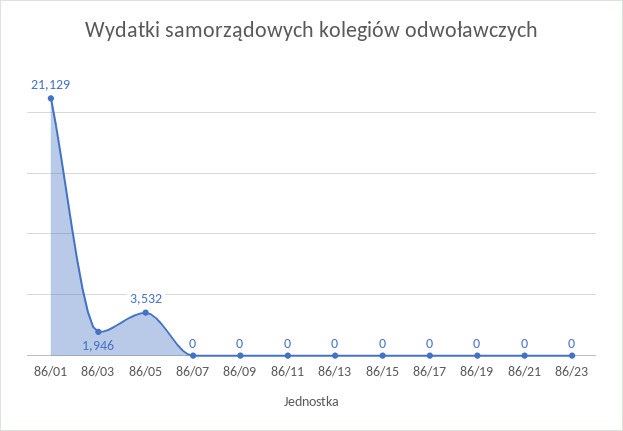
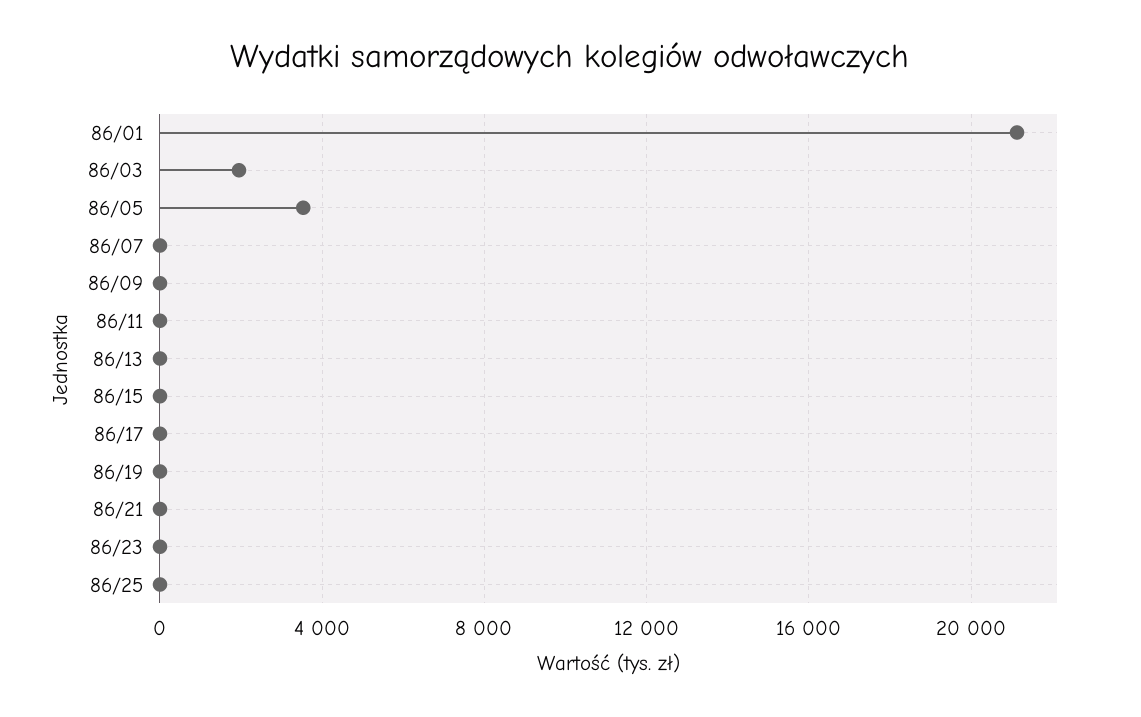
86/25: none -> 0

